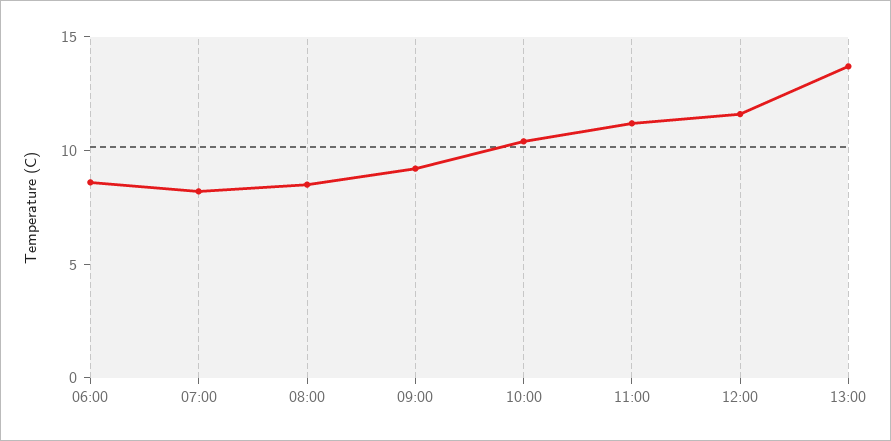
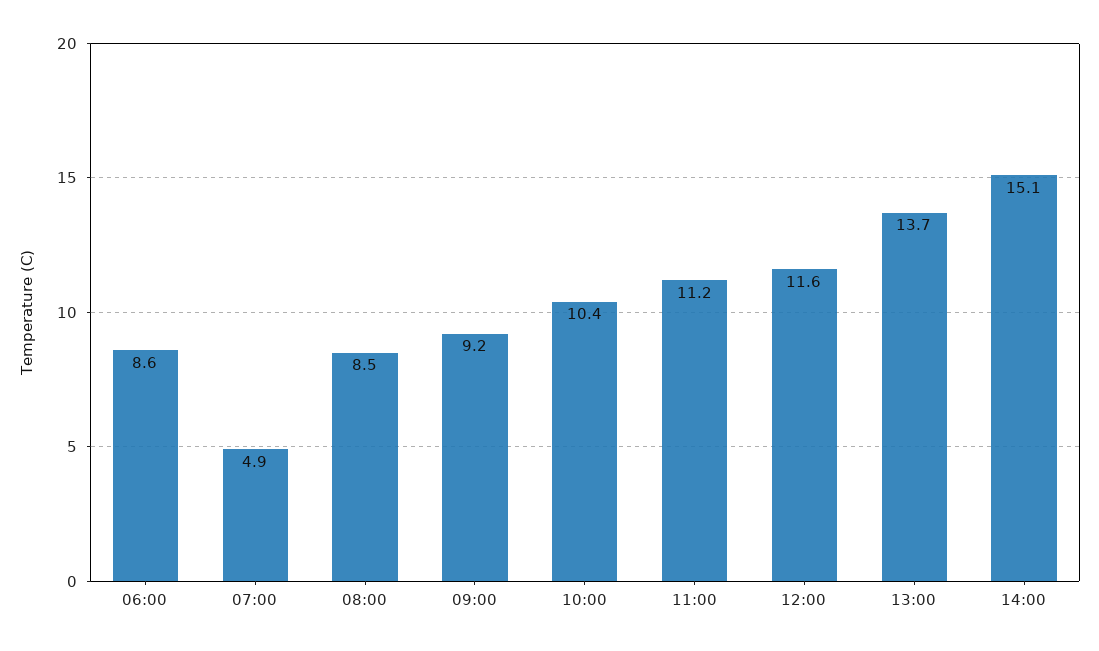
07:00: 8 -> 4.9
14:00: none -> 15.1

